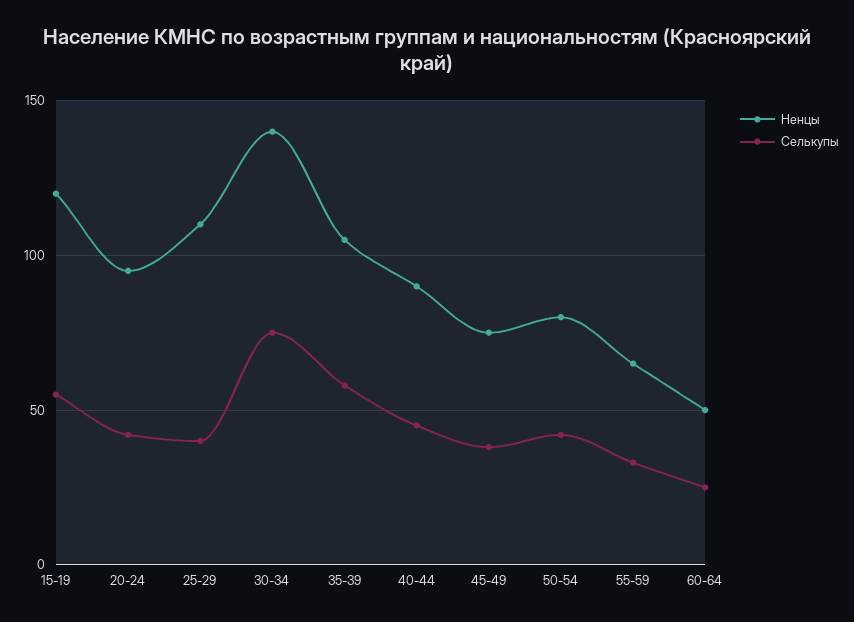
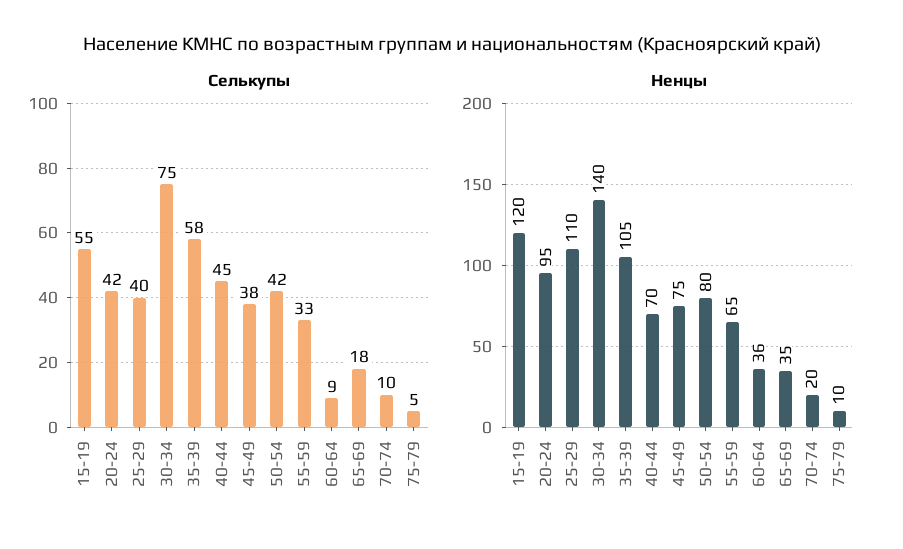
Ненцы, 40-44: 90 -> 70
Ненцы, 60-64: 50 -> 36
Селькупы, 60-64: 25 -> 9
Селькупы, 65-69: none -> 18
Селькупы, 70-74: none -> 10
Селькупы, 75-79: none -> 5
Ненцы, 65-69: none -> 35
Ненцы, 70-74: none -> 20
Ненцы, 75-79: none -> 10

